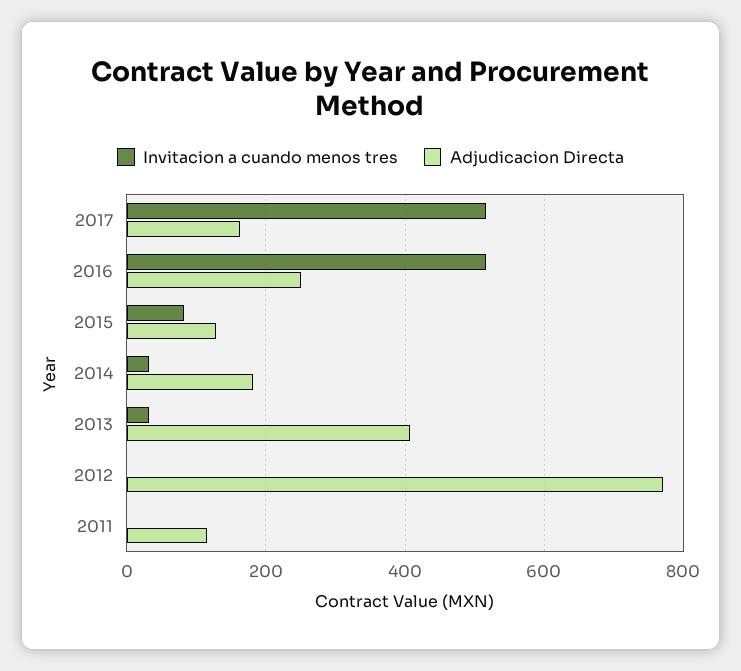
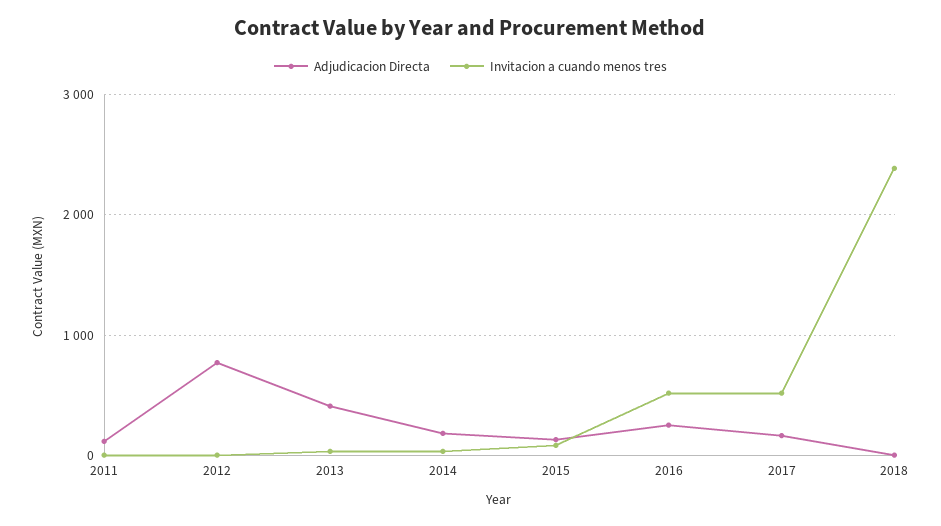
Adjudicacion Directa, 2018: none -> 0
Invitacion a cuando menos tres, 2018: none -> 2400

